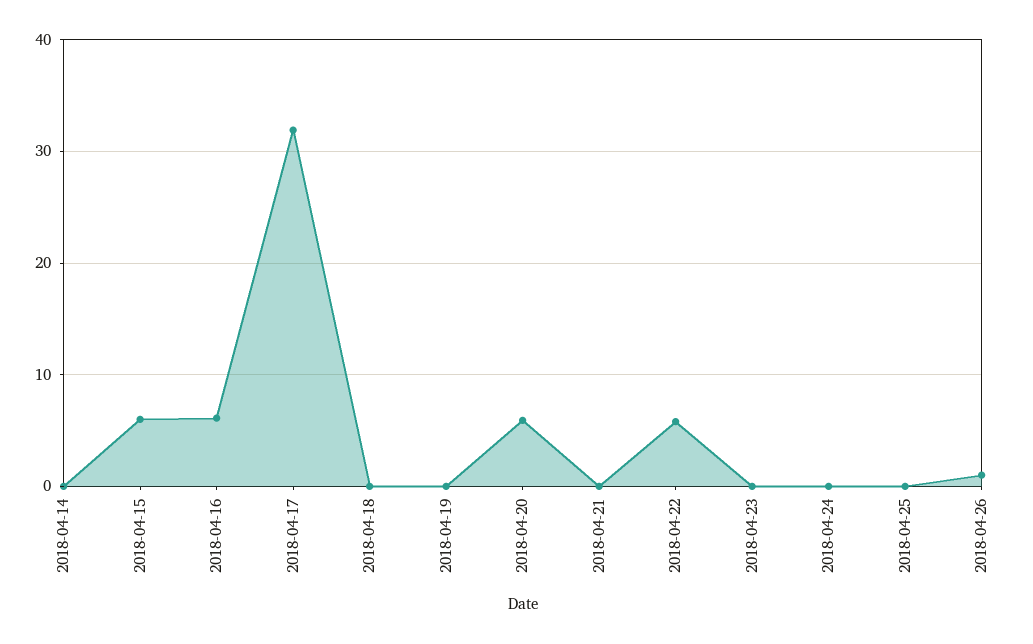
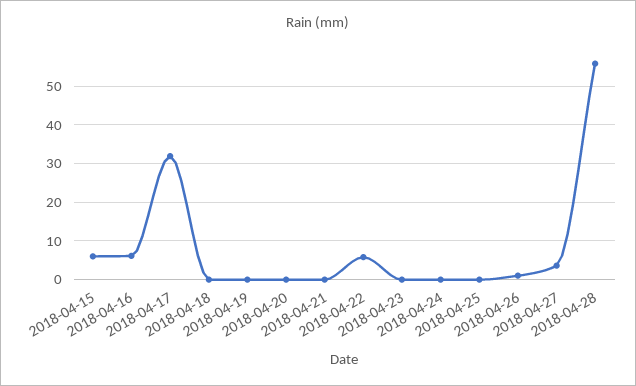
2018-04-14: 0 -> none
2018-04-20: 6 -> 0
2018-04-27: none -> 4
2018-04-28: none -> 56

